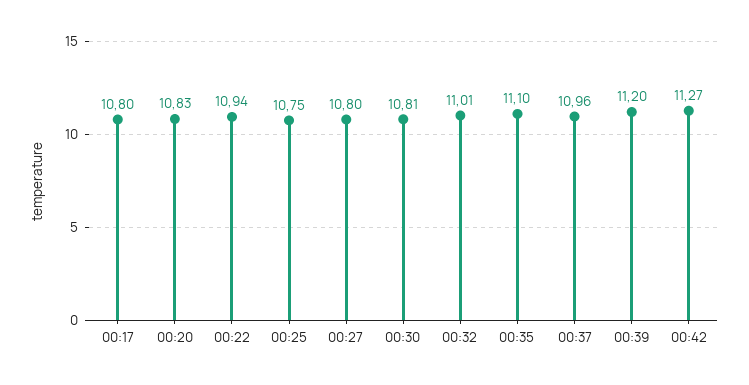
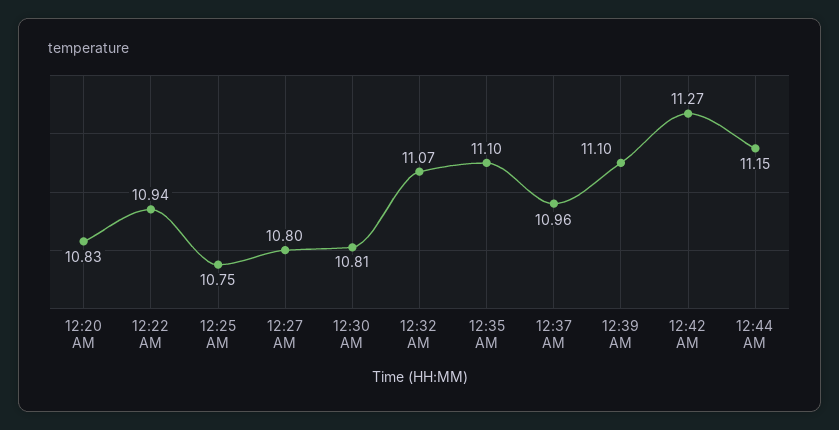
00:17: 10.8 -> none
00:32: 11.01 -> 11.07
00:39: 11.2 -> 11.1
12:44 AM: none -> 11.15

